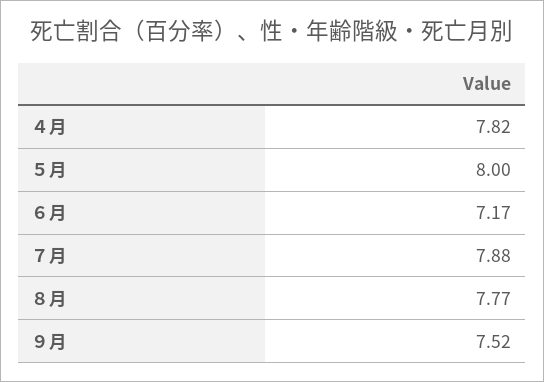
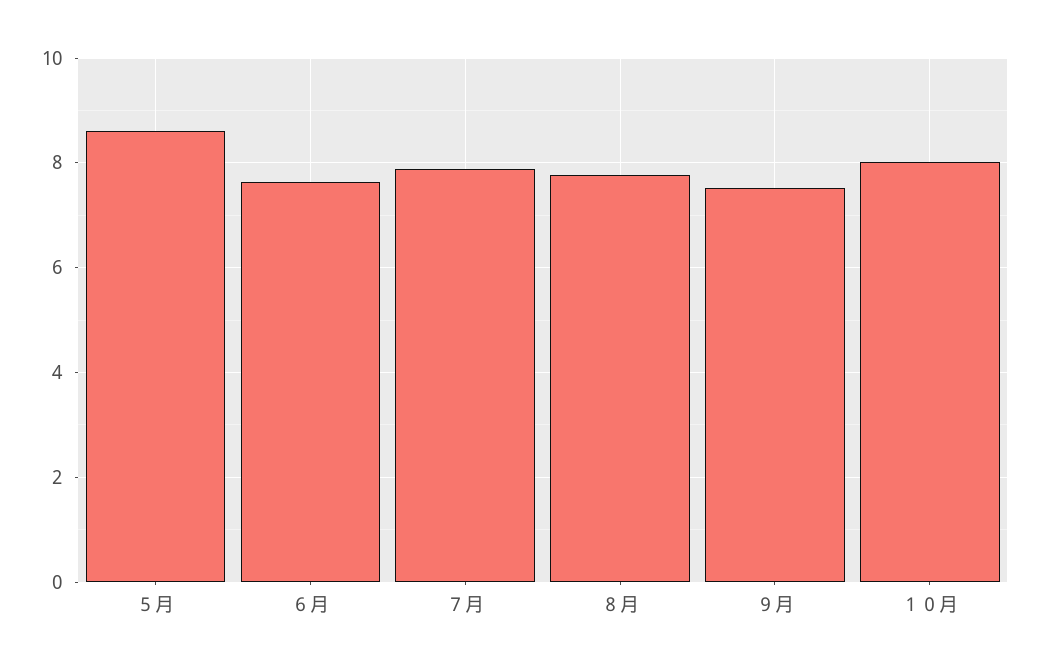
４月: 7.82 -> none
５月: 8 -> 8.6
６月: 7.17 -> 7.6
１０月: none -> 8

